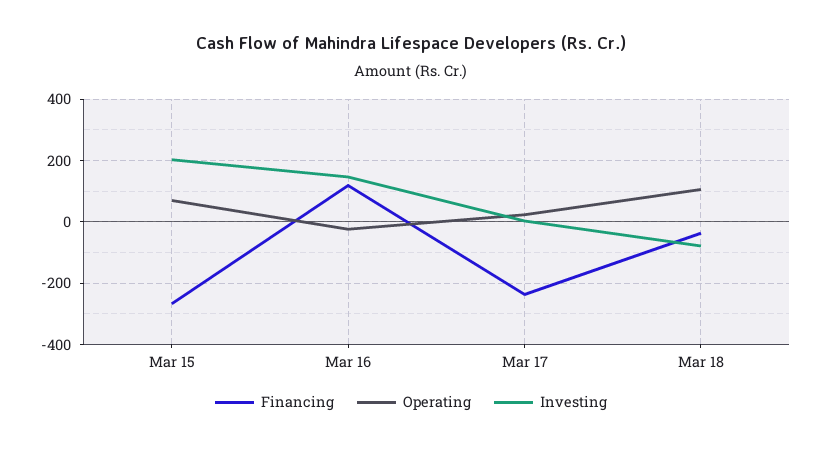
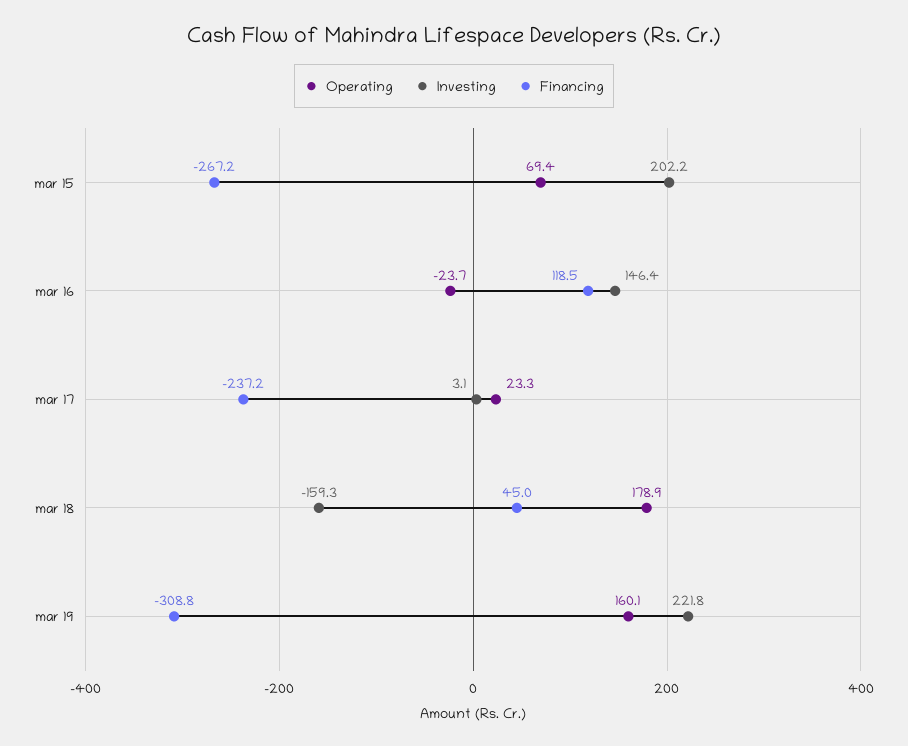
Financing, Mar 18: -40 -> 45
Operating, Mar 18: 100 -> 178.9
Investing, Mar 18: -80 -> -159.3
Operating, mar 19: none -> 160.1
Investing, mar 19: none -> 221.8
Financing, mar 19: none -> -308.8

